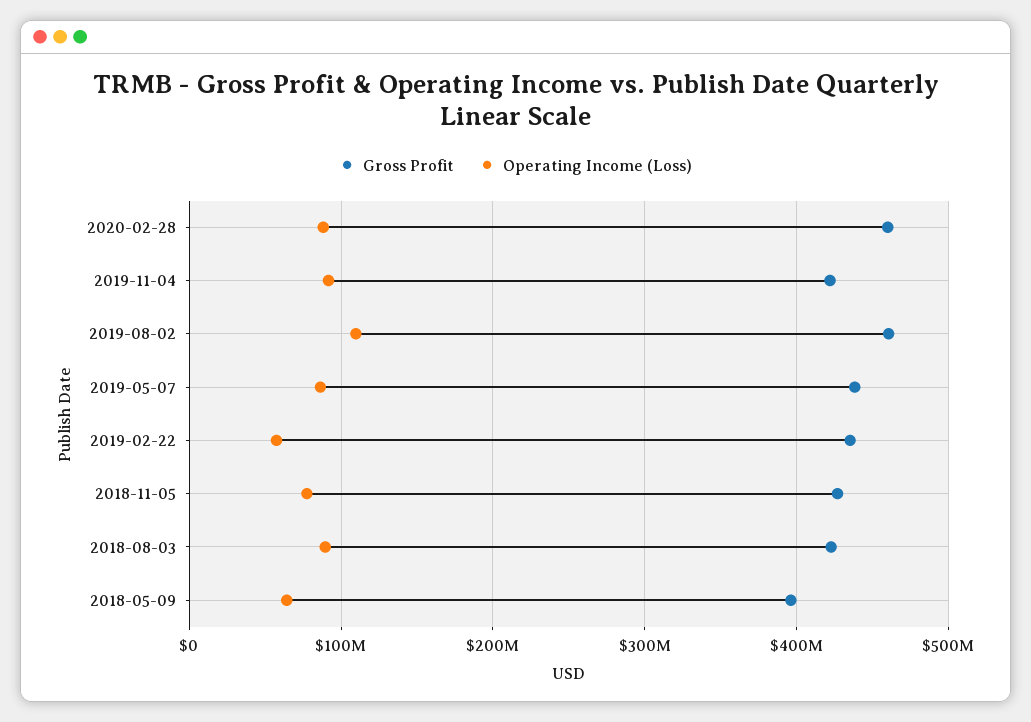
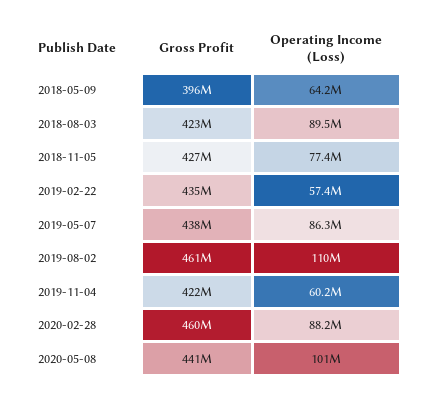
Operating Income (Loss), 2019-11-04: 90000000 -> 60200000
Gross Profit, 2020-05-08: none -> 441000000
Operating Income (Loss), 2020-05-08: none -> 101000000

